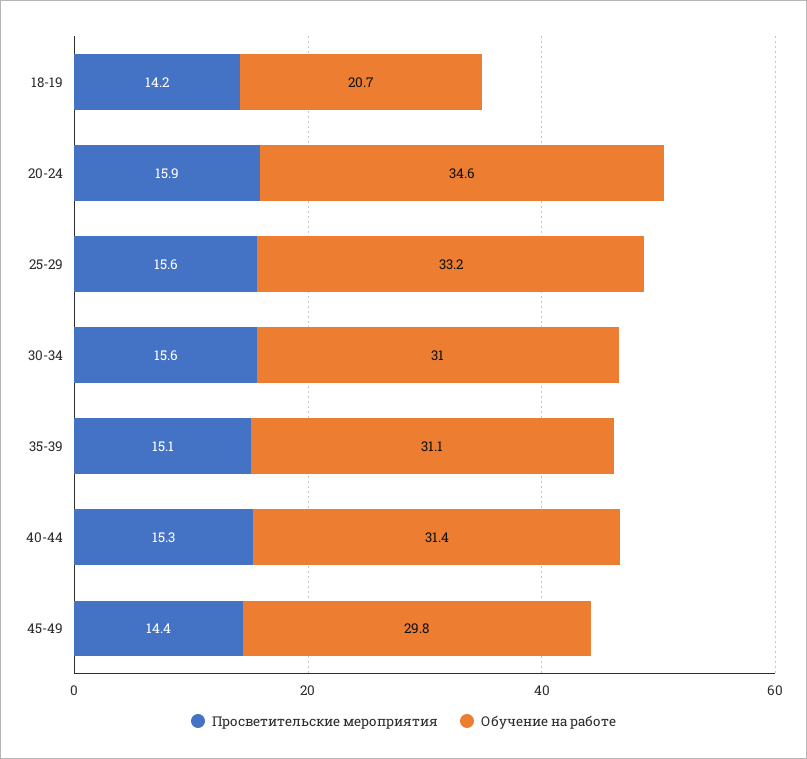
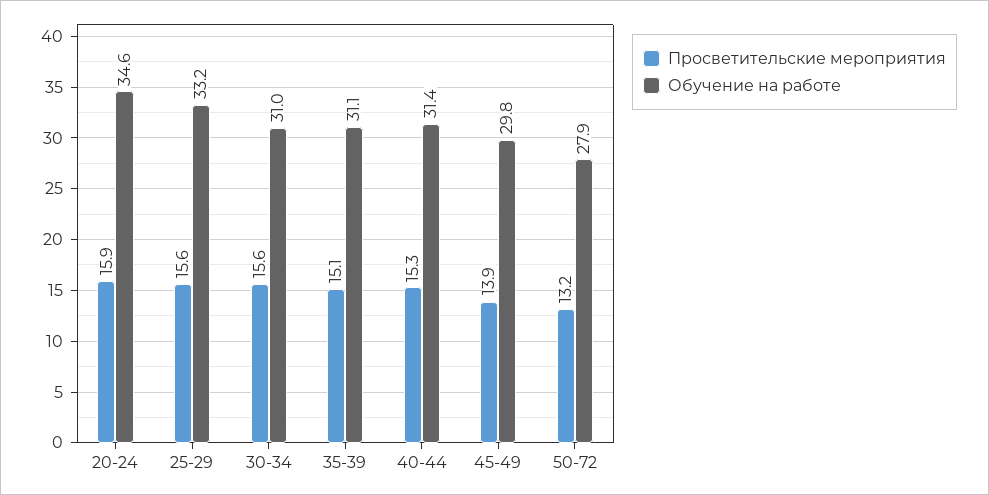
Просветительские мероприятия, 18-19: 14.2 -> none
Обучение на работе, 18-19: 20.7 -> none
Просветительские мероприятия, 45-49: 14.4 -> 13.9
Просветительские мероприятия, 50-72: none -> 13.2
Обучение на работе, 50-72: none -> 27.9

